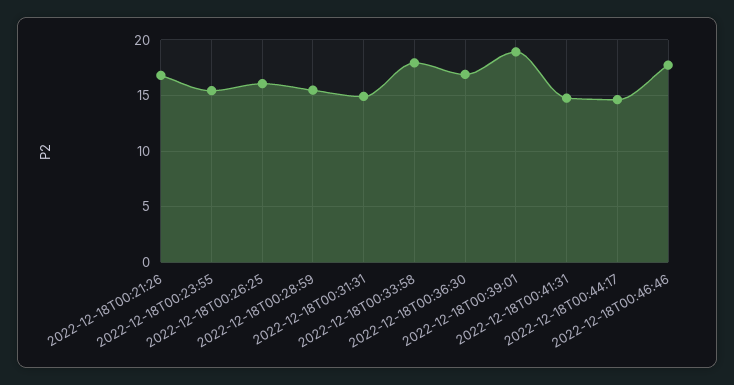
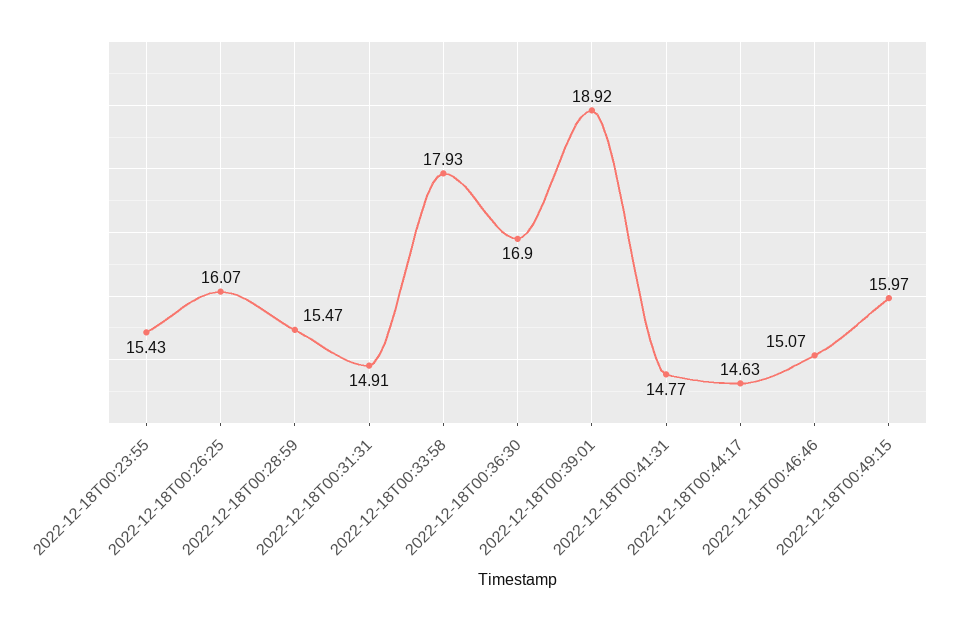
2022-12-18T00:21:26: 17 -> none
2022-12-18T00:46:46: 18 -> 15.07
2022-12-18T00:49:15: none -> 15.97

